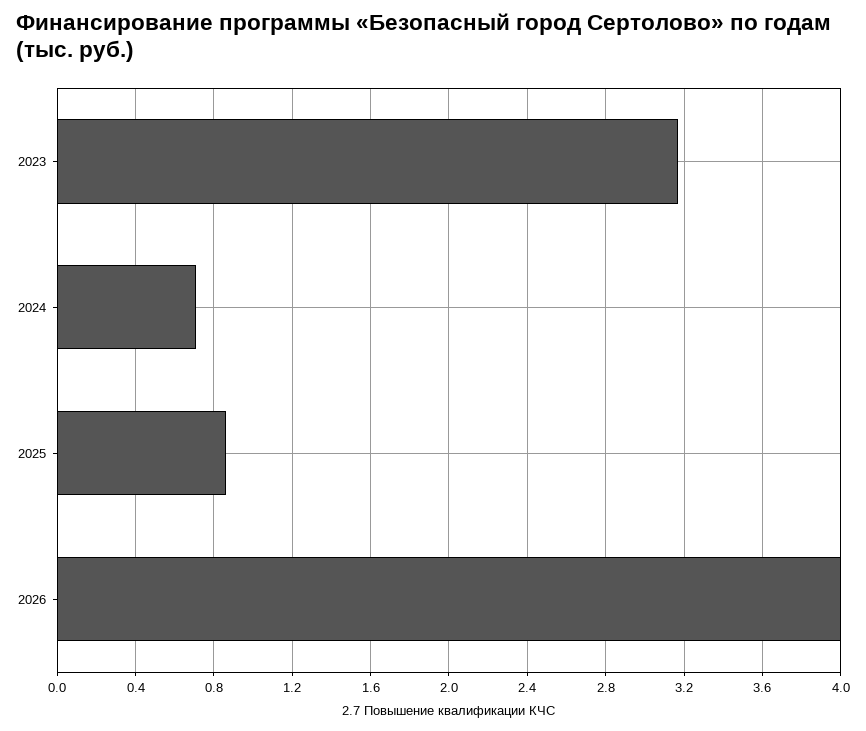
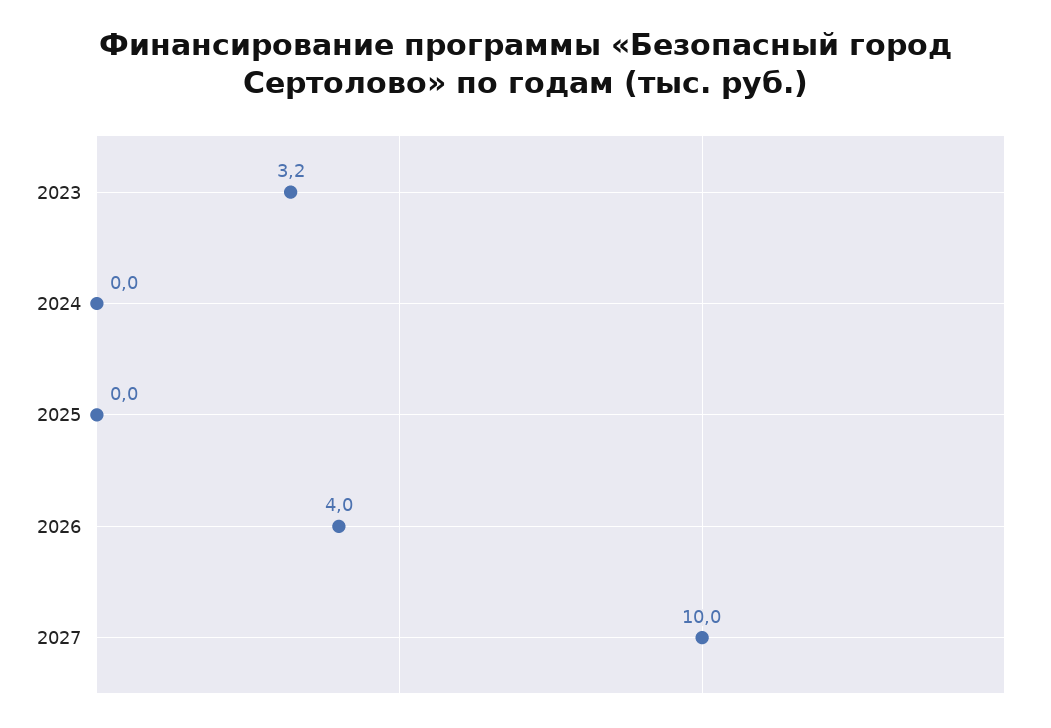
2024: 0.7 -> 0
2025: 0.85 -> 0
2027: none -> 10

